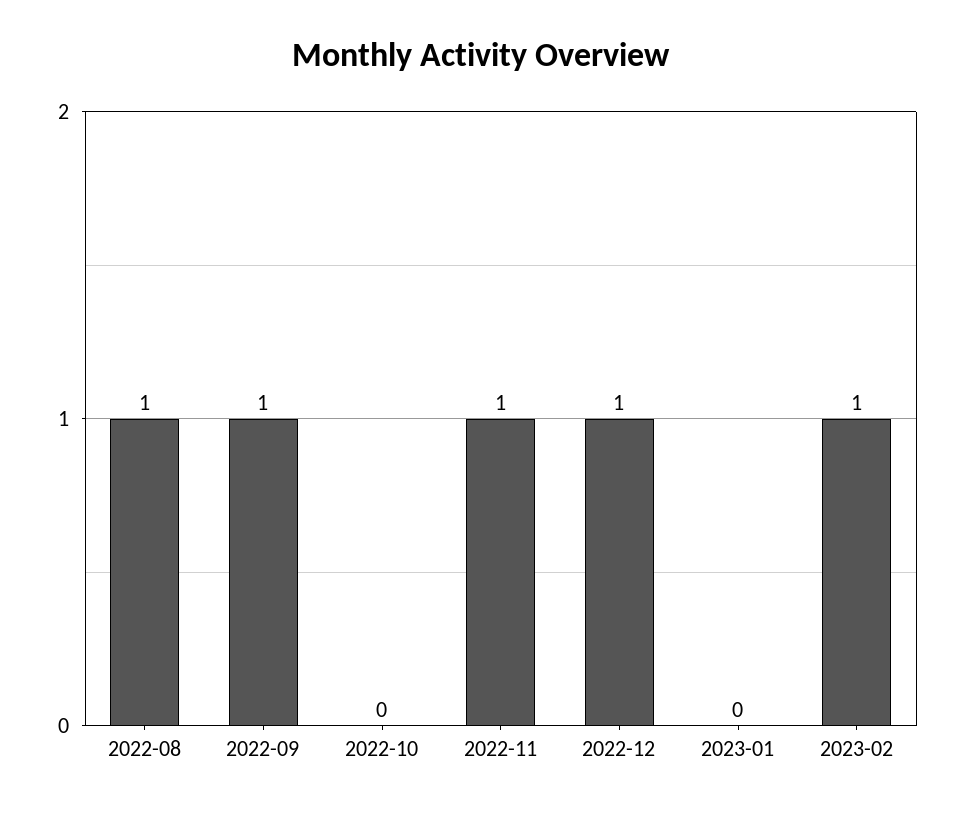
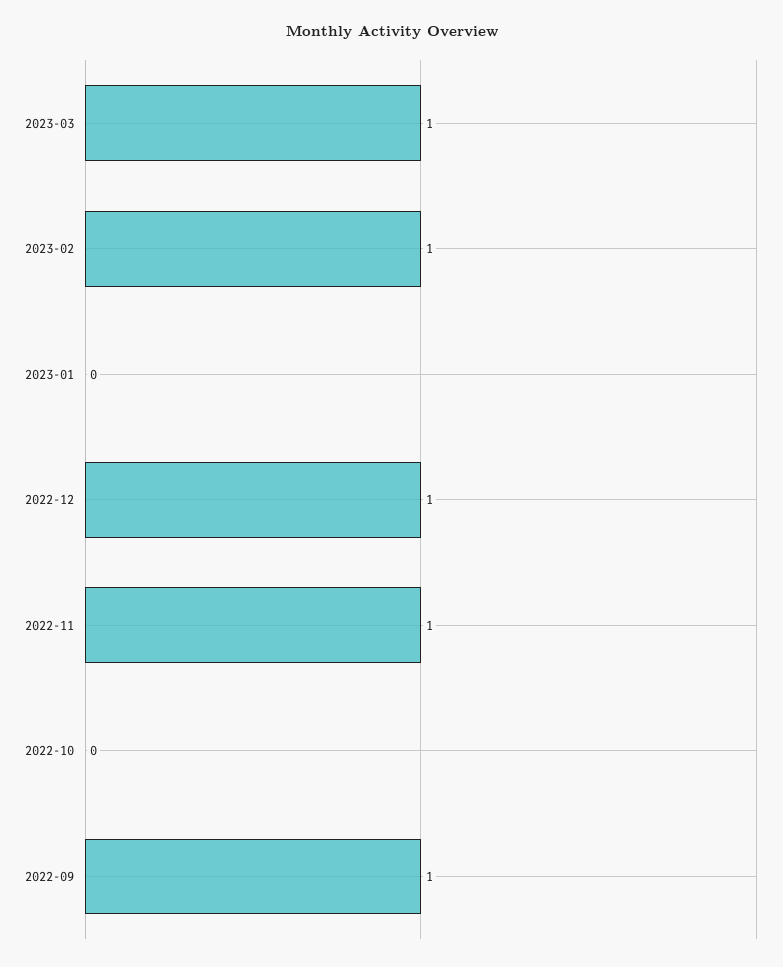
2022-08: 1 -> none
2023-03: none -> 1

